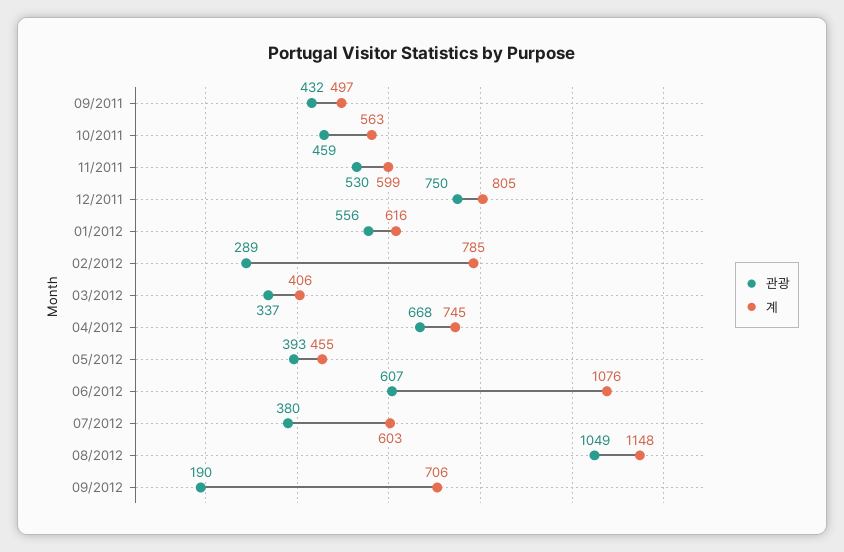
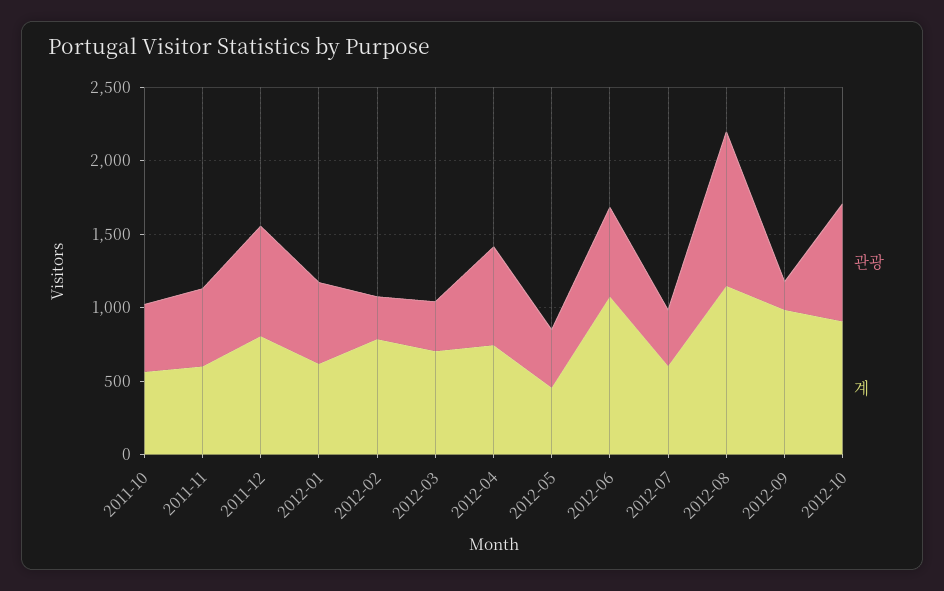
관광, 09/2011: 432 -> none
계, 09/2011: 497 -> none
계, 03/2012: 406 -> 700
계, 09/2012: 706 -> 1000
관광, 2012-10: none -> 800
계, 2012-10: none -> 900

